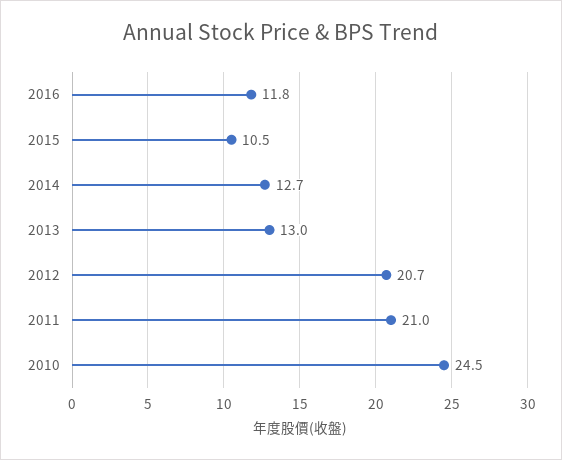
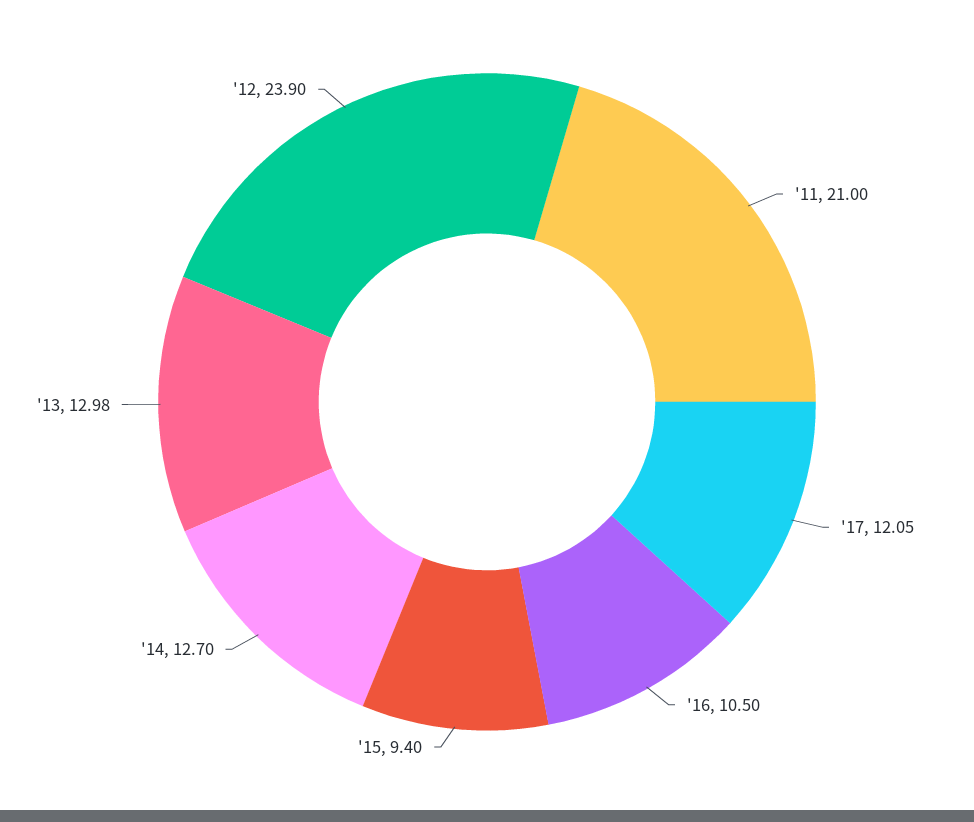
2016: 11.8 -> 10.5
2015: 10.5 -> 9.4
2012: 20.7 -> 23.9
2010: 24.5 -> none
'17: none -> 12.05

